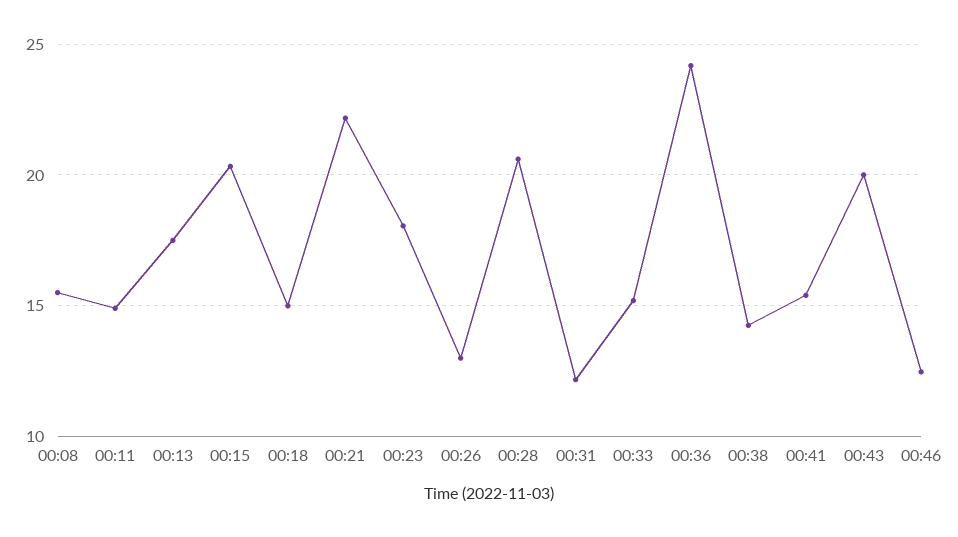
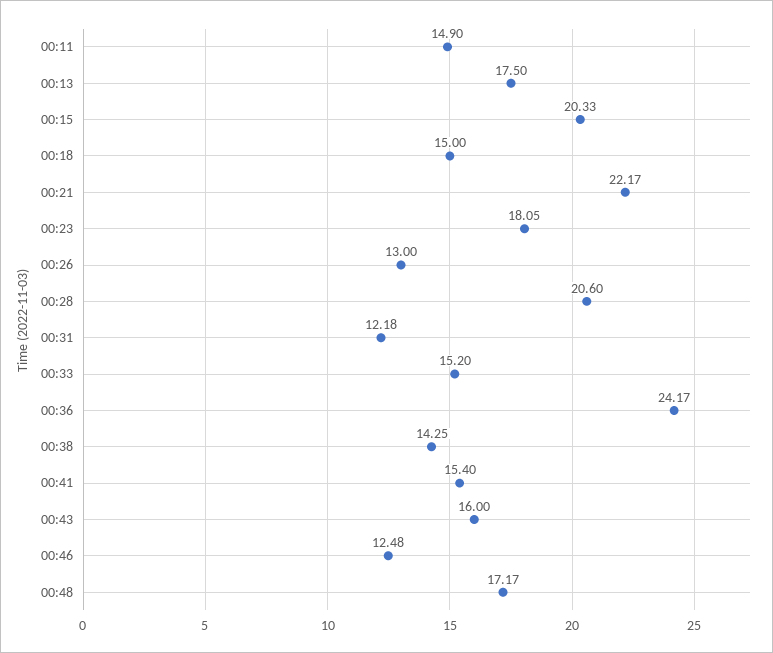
00:08: 15.5 -> none
00:43: 20 -> 16
00:48: none -> 17.17

